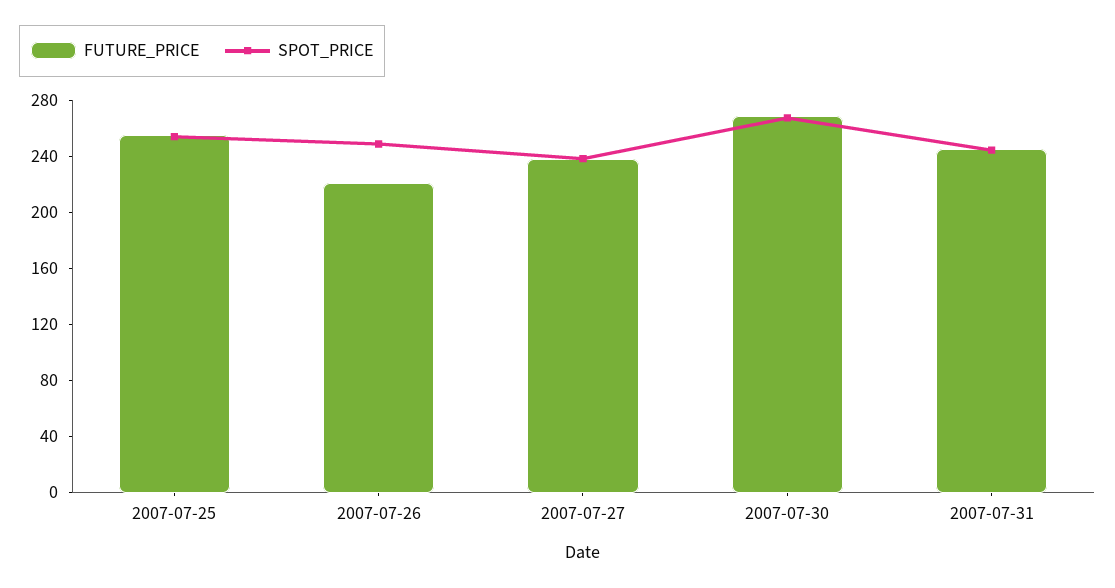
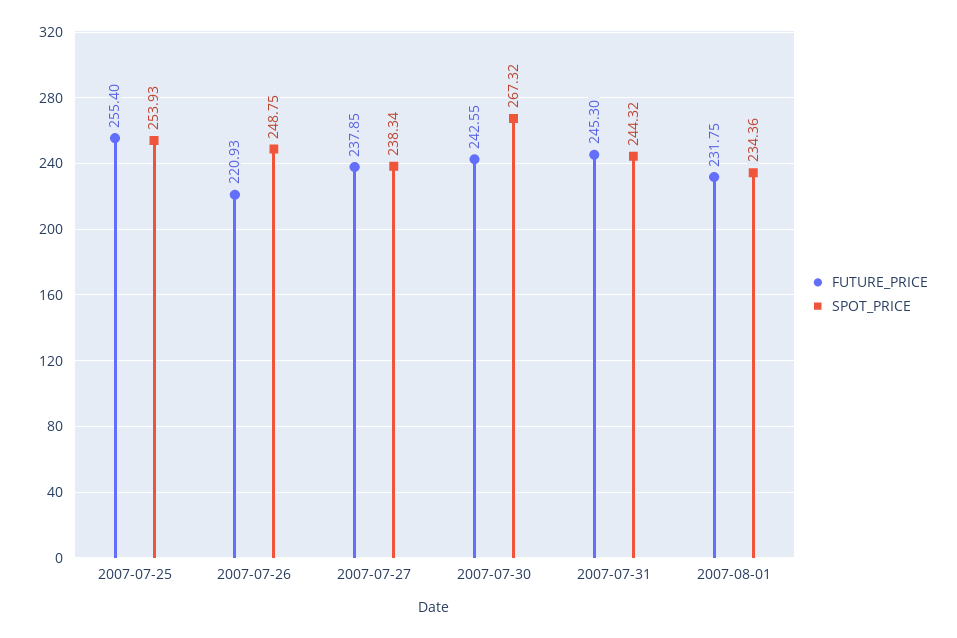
FUTURE_PRICE, 2007-07-30: 270 -> 242.55
FUTURE_PRICE, 2007-08-01: none -> 231.75
SPOT_PRICE, 2007-08-01: none -> 234.36

